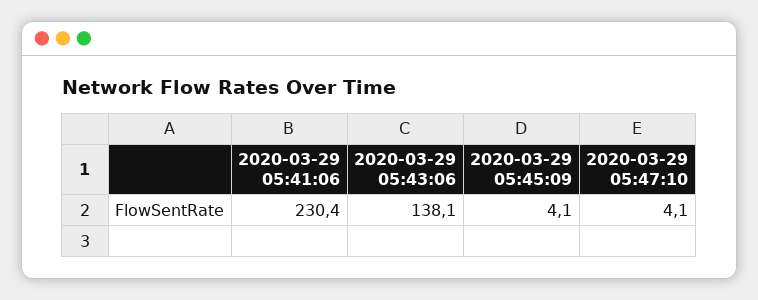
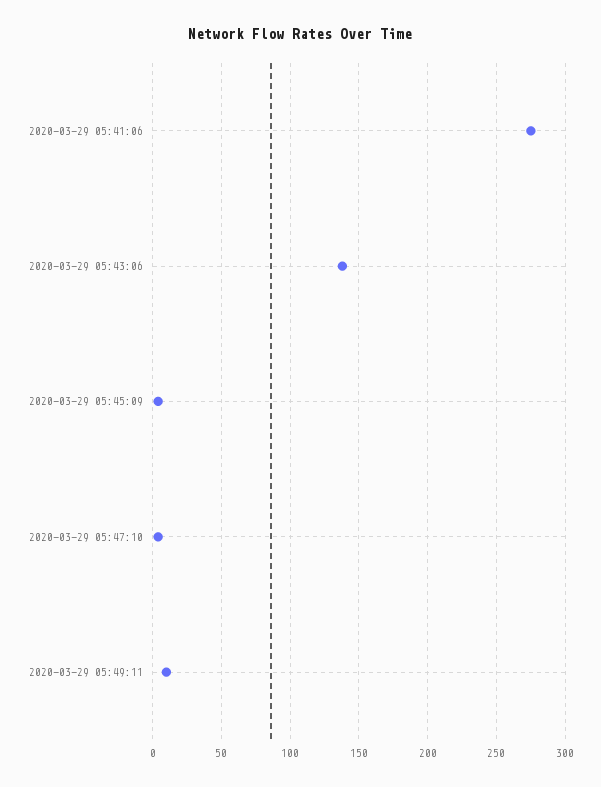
2020-03-29 05:41:06: 230.4 -> 275
2020-03-29 05:49:11: none -> 10

